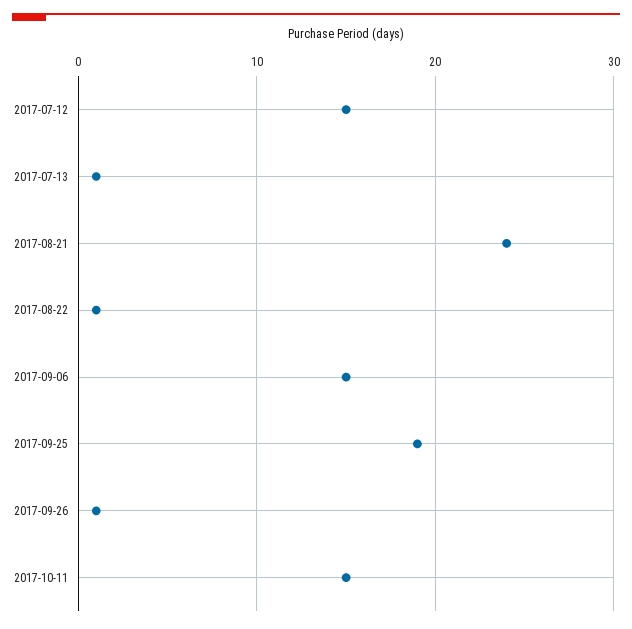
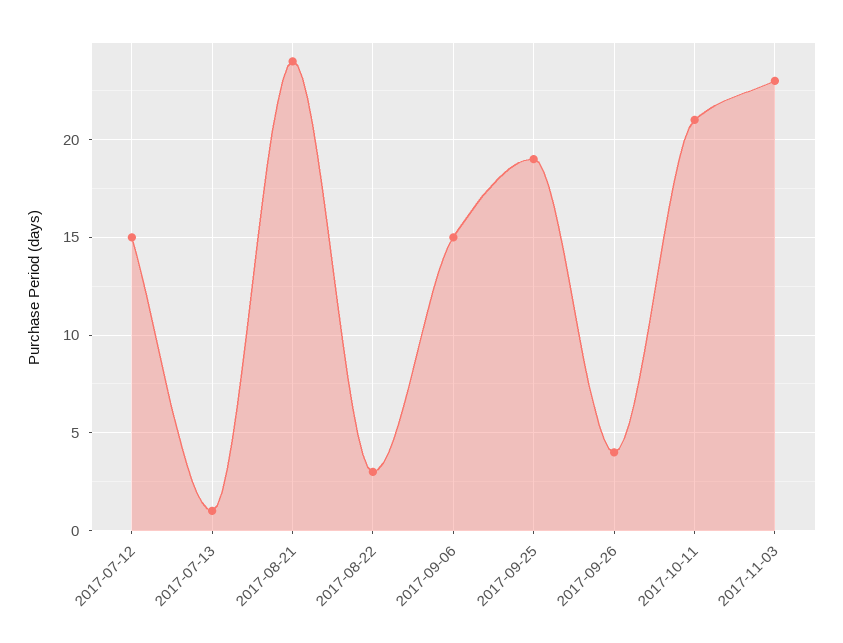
2017-08-22: 1 -> 3
2017-09-26: 1 -> 4
2017-10-11: 15 -> 21
2017-11-03: none -> 23

